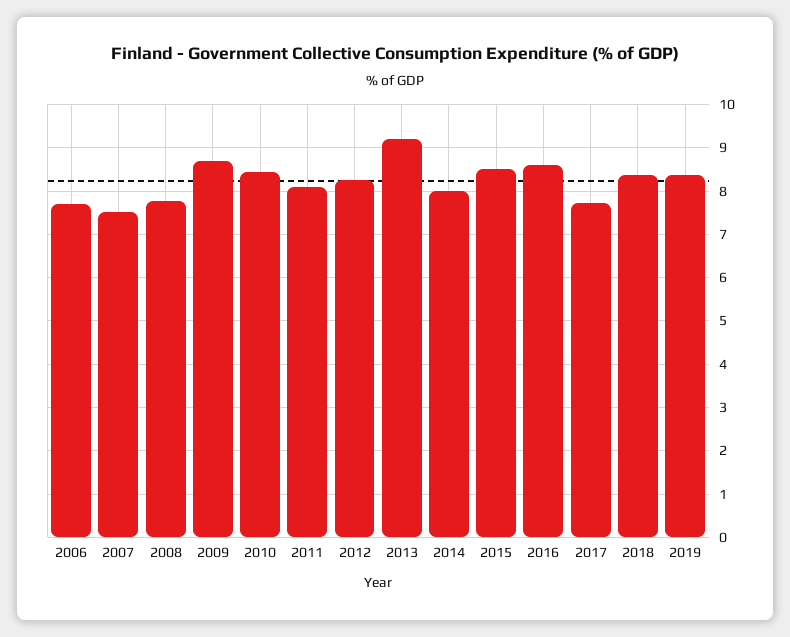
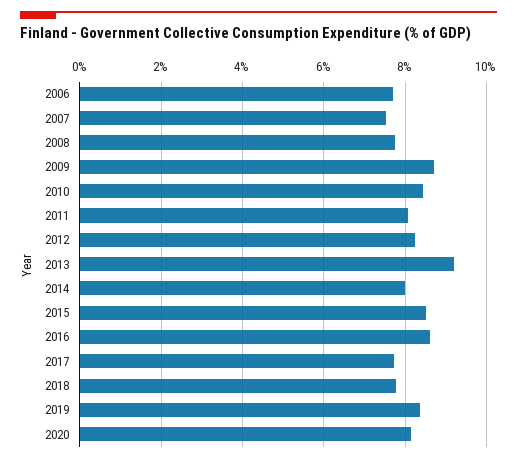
2018: 8.4 -> 7.8
2020: none -> 8.2

